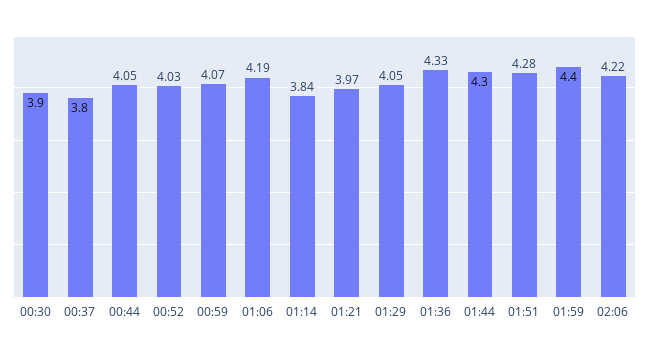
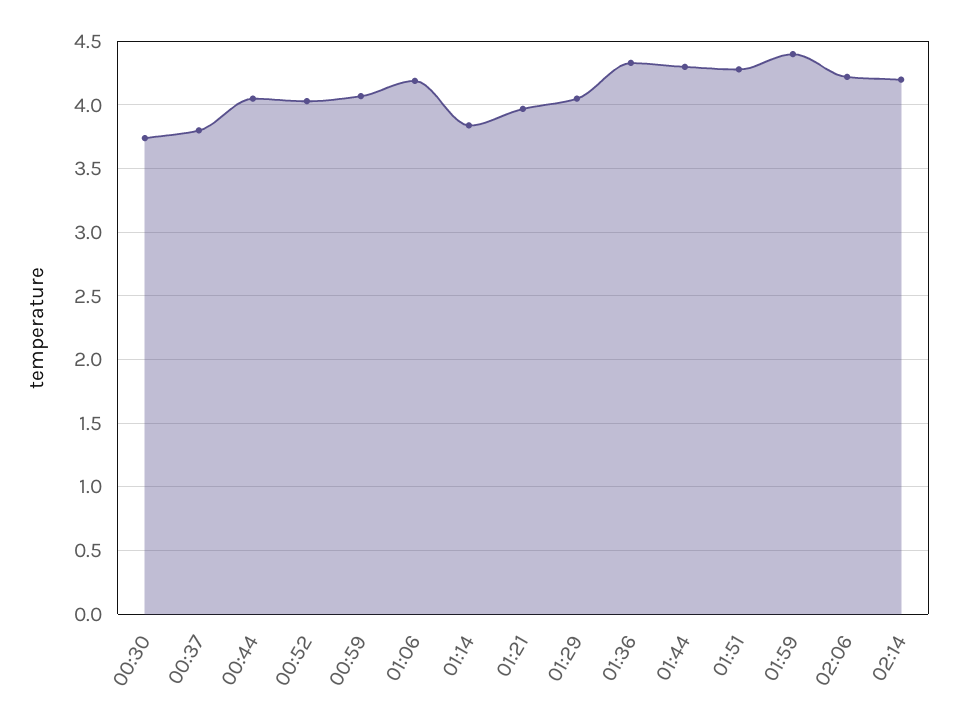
00:30: 3.9 -> 3.75
02:14: none -> 4.2

